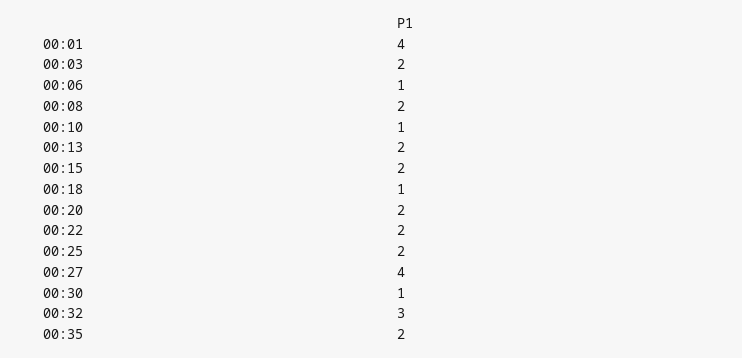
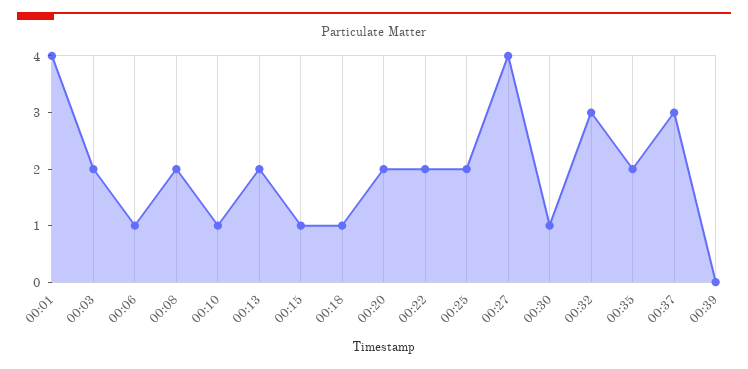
00:15: 2 -> 1
00:37: none -> 3
00:39: none -> 0

